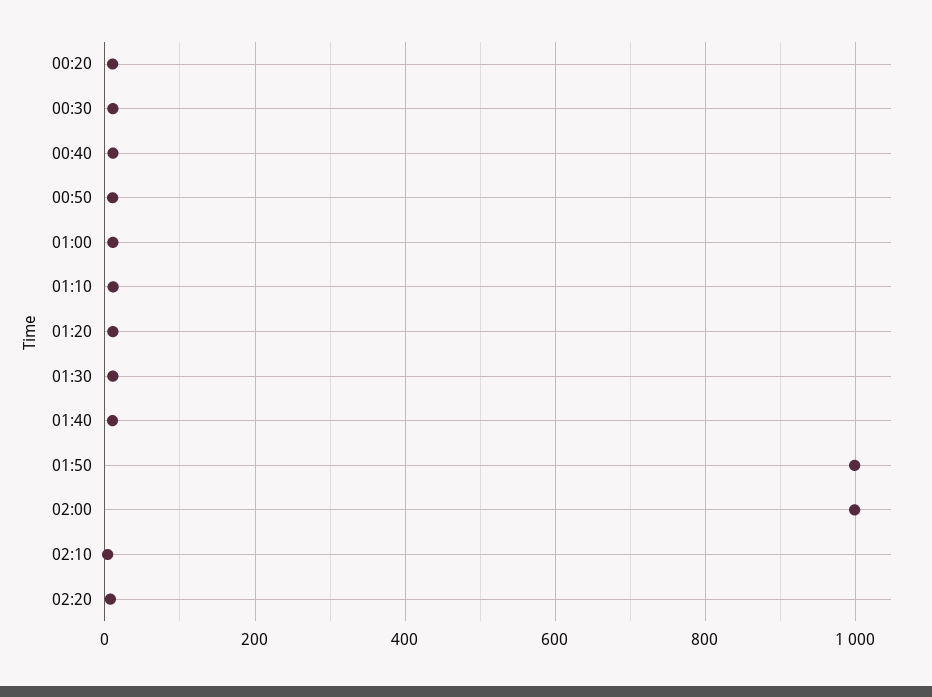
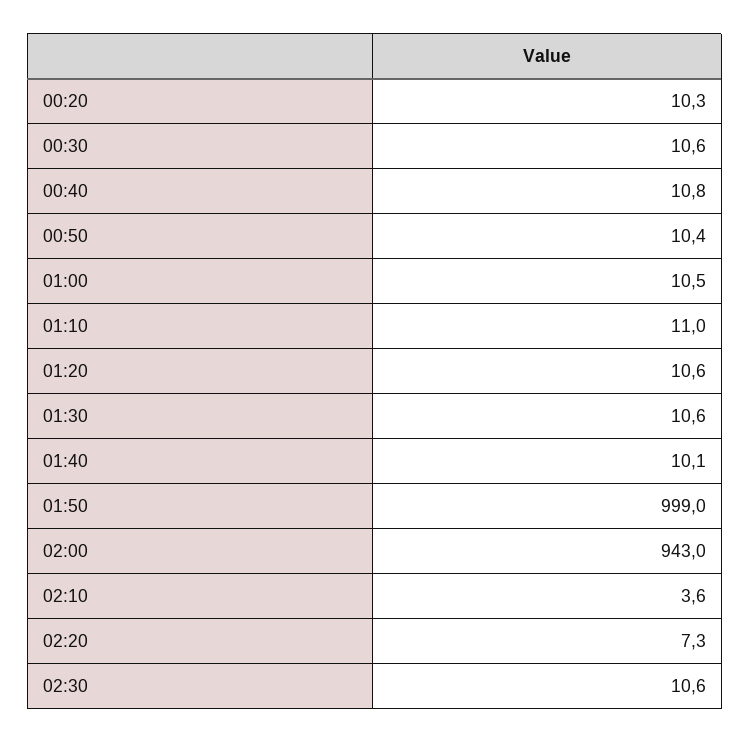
02:00: 1000 -> 943
02:30: none -> 10.6

